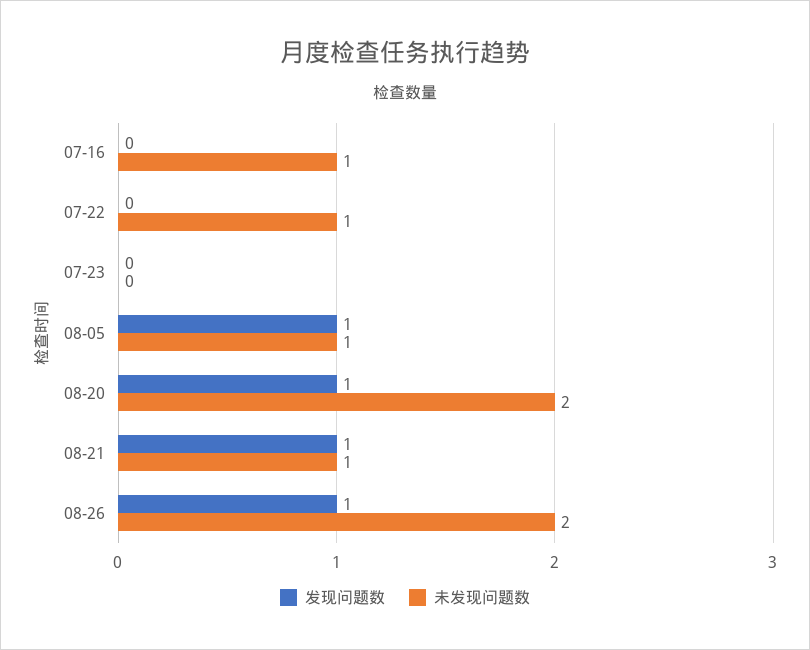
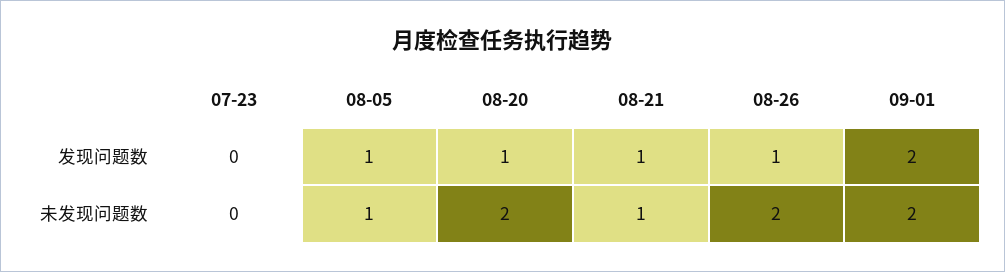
发现问题数, 07-16: 0 -> none
未发现问题数, 07-16: 1 -> none
发现问题数, 07-22: 0 -> none
未发现问题数, 07-22: 1 -> none
发现问题数, 09-01: none -> 2
未发现问题数, 09-01: none -> 2

